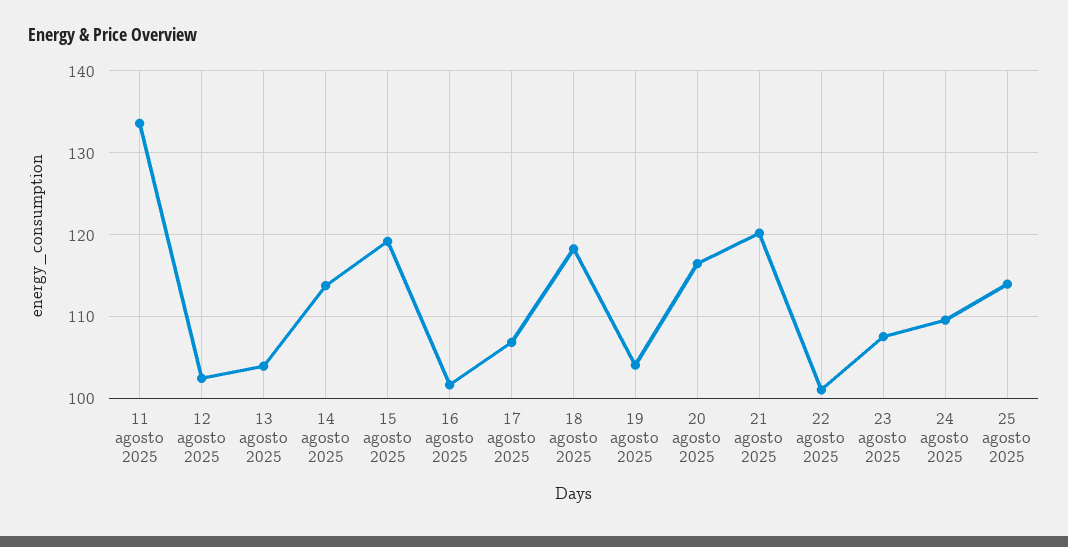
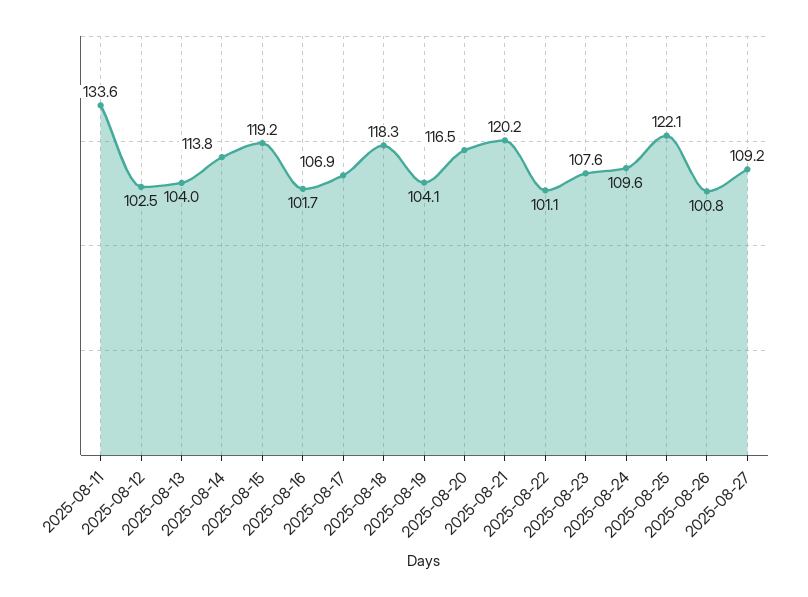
25 agosto 2025: 114 -> 122.1
2025-08-26: none -> 100.8
2025-08-27: none -> 109.2

